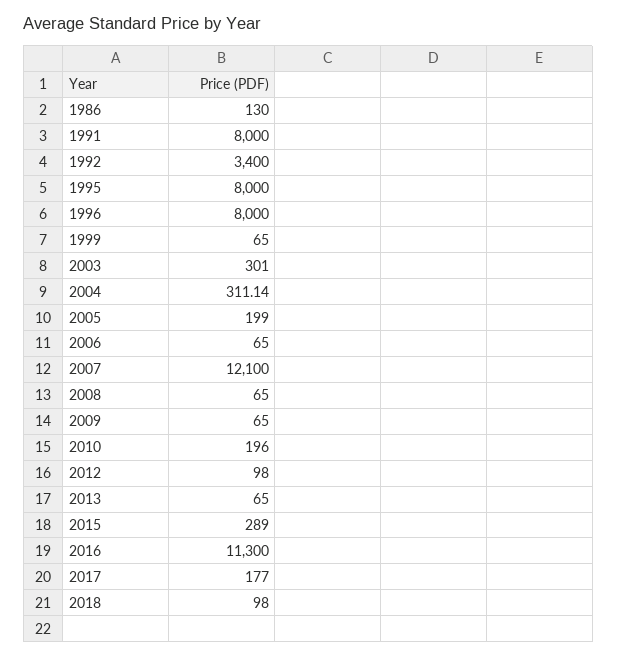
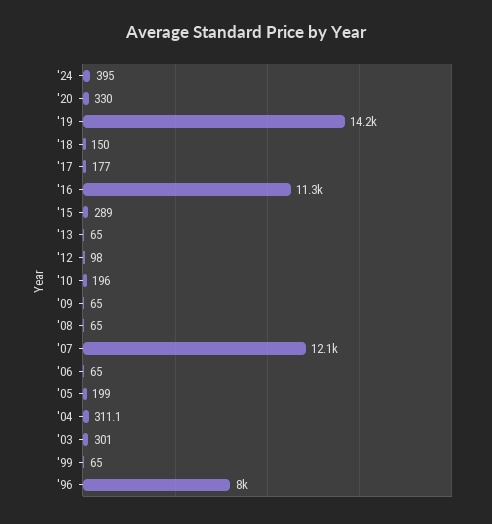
1986: 130 -> none
1991: 8000 -> none
1992: 3400 -> none
1995: 8000 -> none
2018: 98 -> 150
'24: none -> 395
'20: none -> 330
'19: none -> 14200

